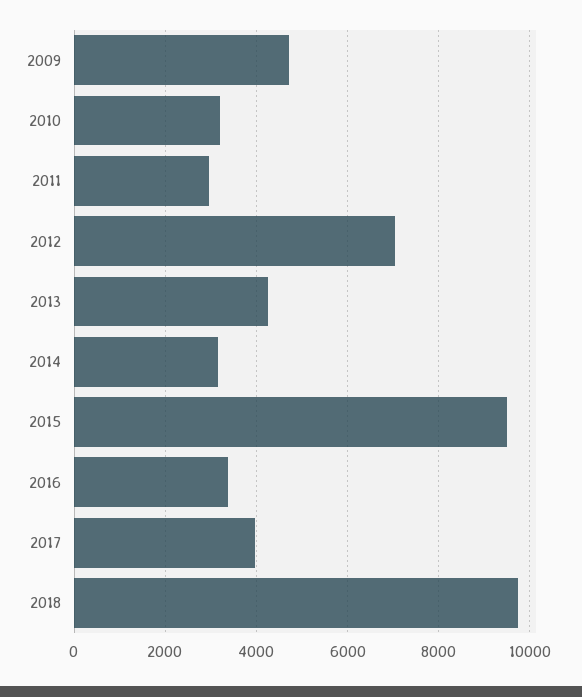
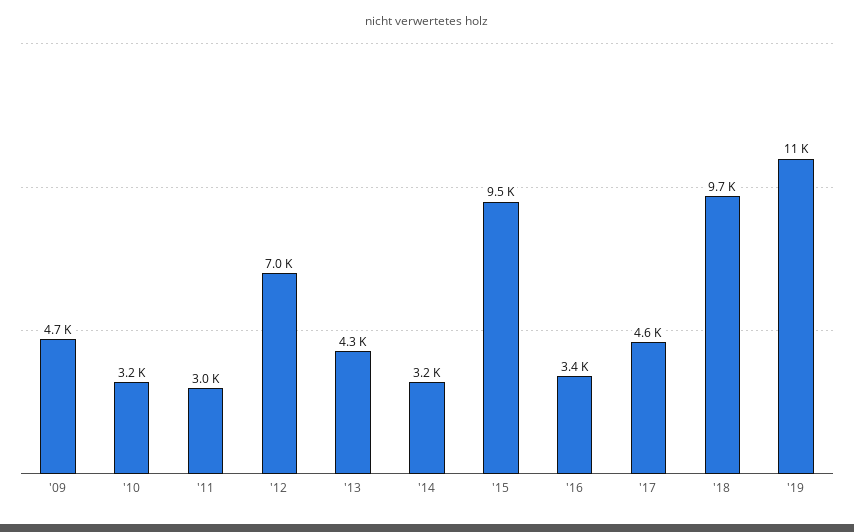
2017: 4000 -> 4600
'19: none -> 11000

